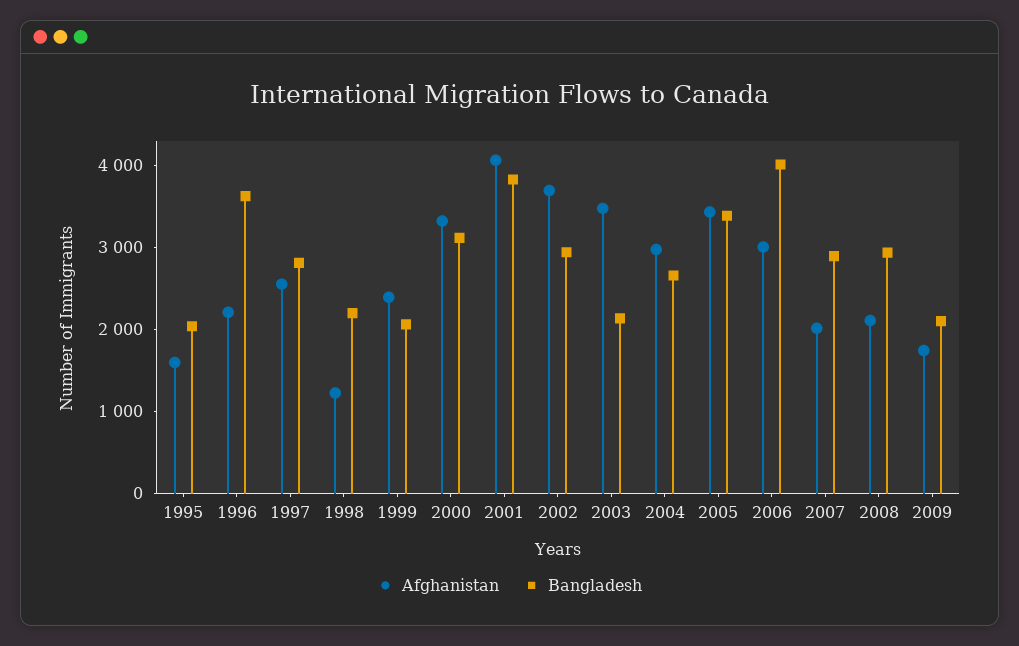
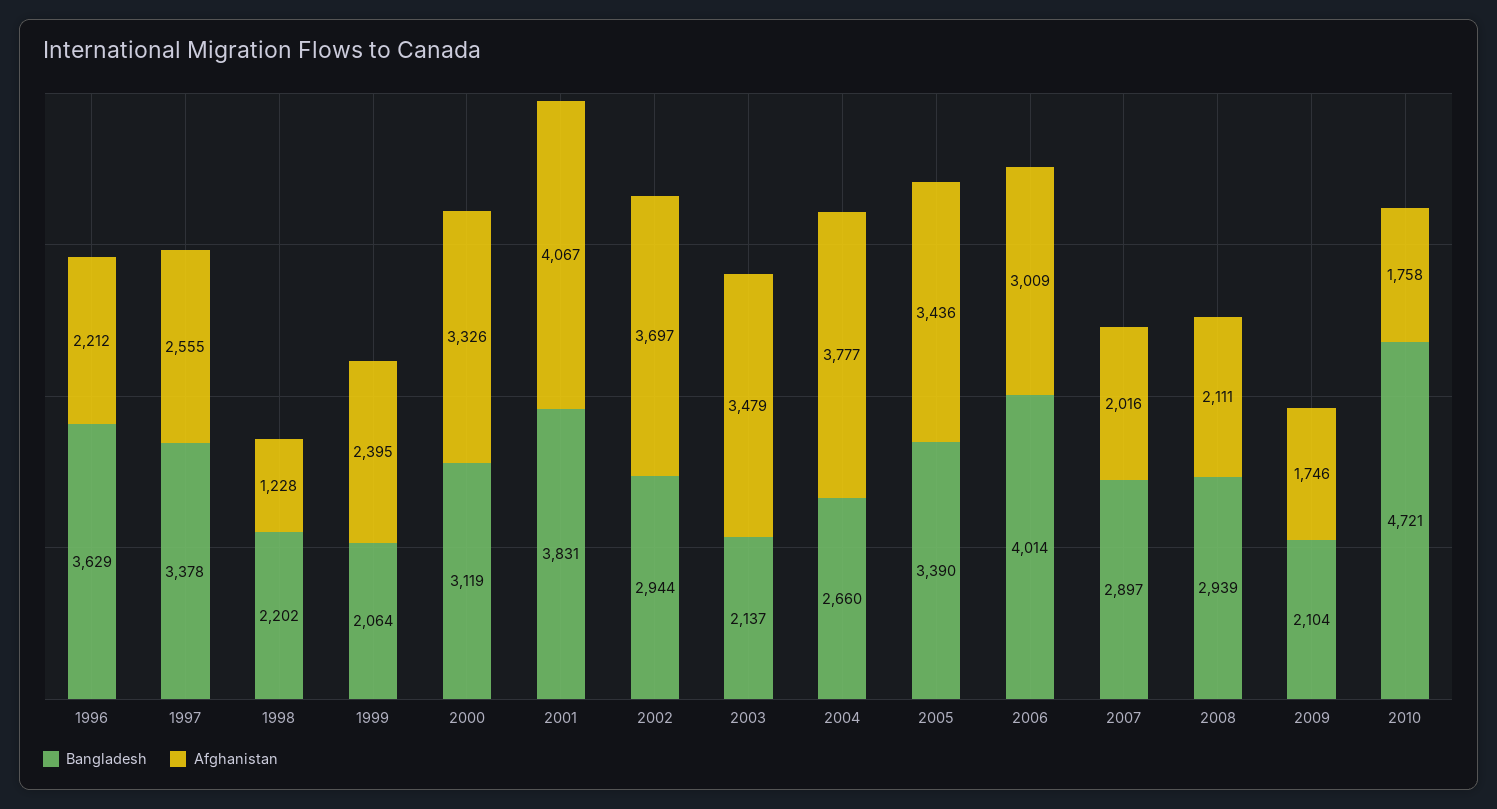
Afghanistan, 1995: 1600 -> none
Bangladesh, 1995: 2000 -> none
Bangladesh, 1997: 2800 -> 3378
Afghanistan, 2004: 3000 -> 3777
Bangladesh, 2010: none -> 4721
Afghanistan, 2010: none -> 1758

